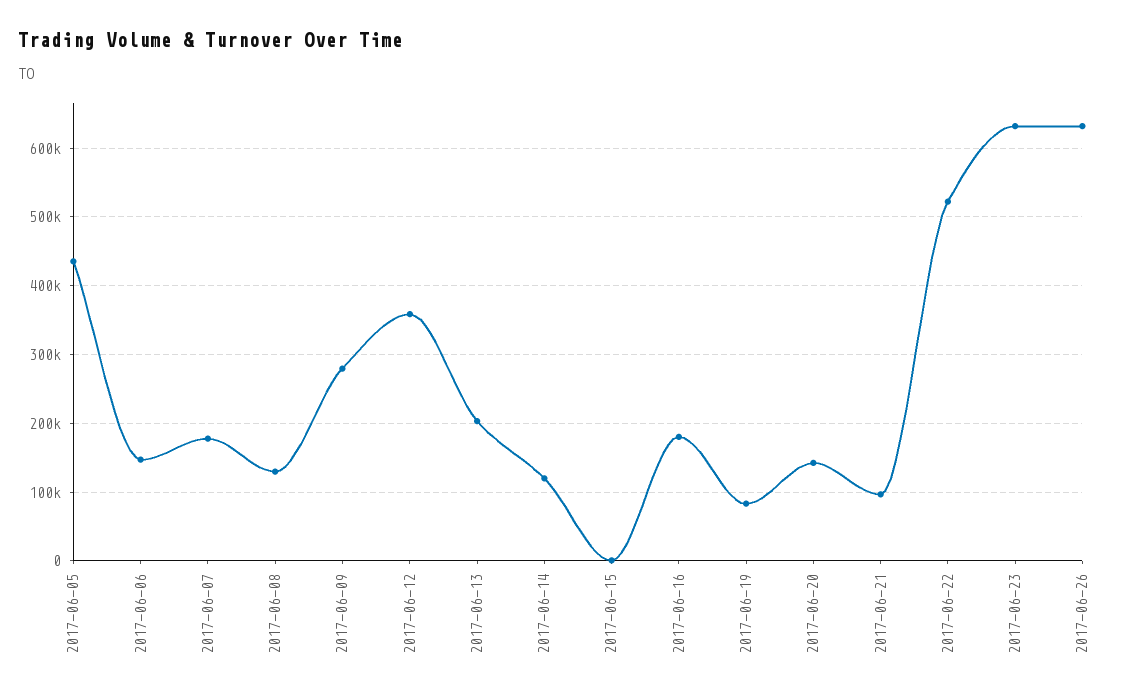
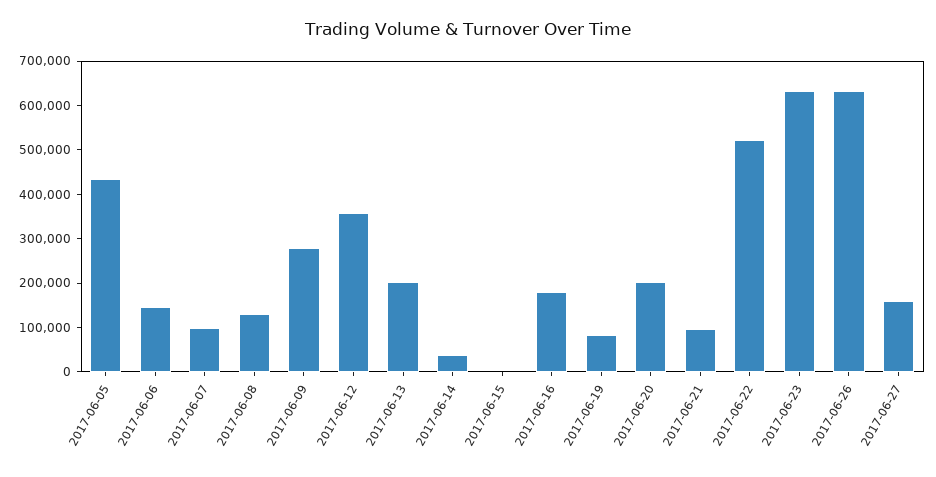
2017-06-07: 180000 -> 100000
2017-06-14: 120000 -> 40000
2017-06-20: 140000 -> 200000
2017-06-27: none -> 160000

